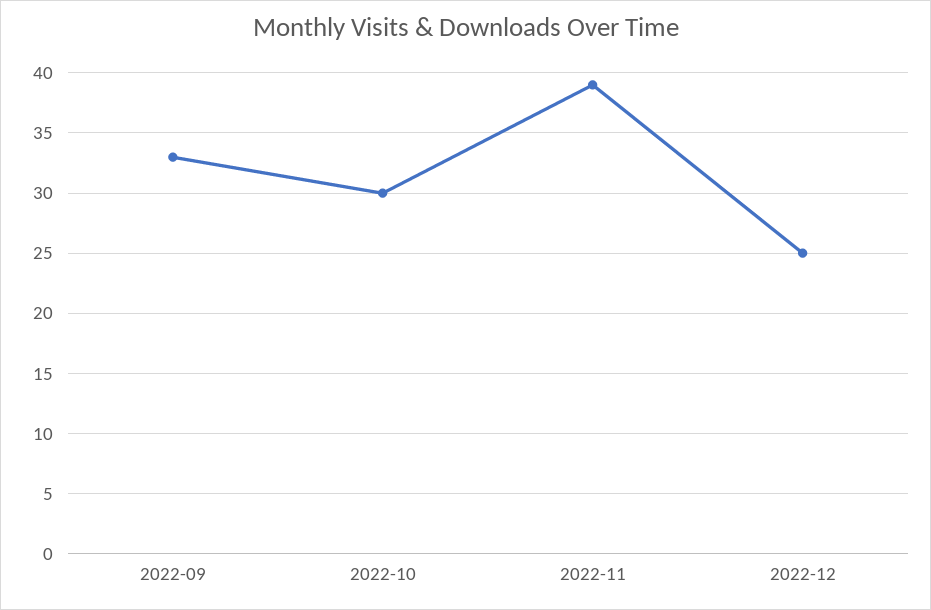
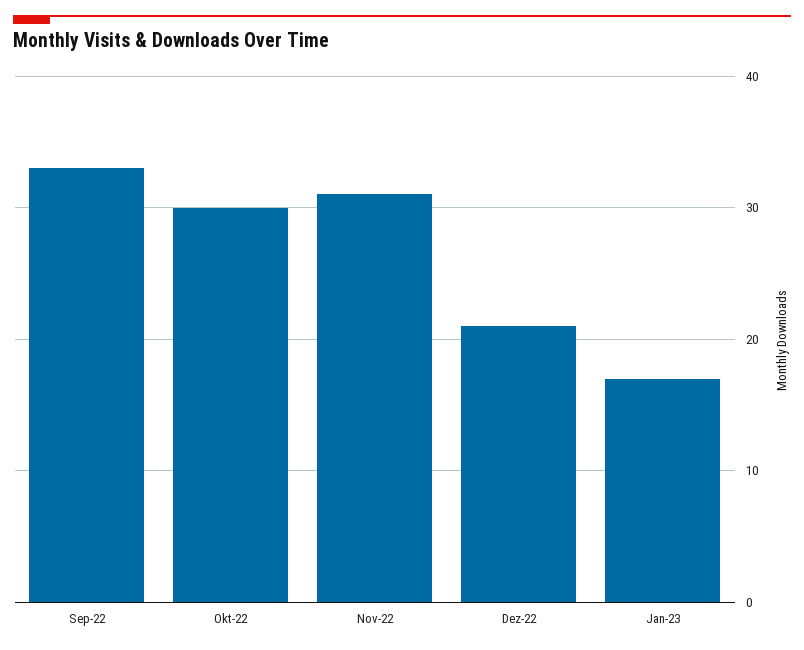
2022-11: 39 -> 31
2022-12: 25 -> 21
Jan-23: none -> 17

